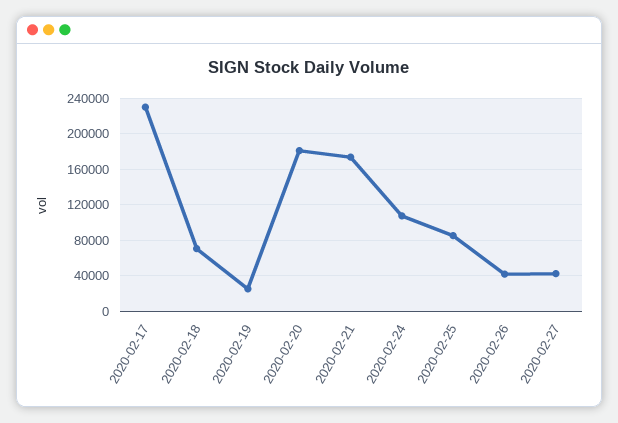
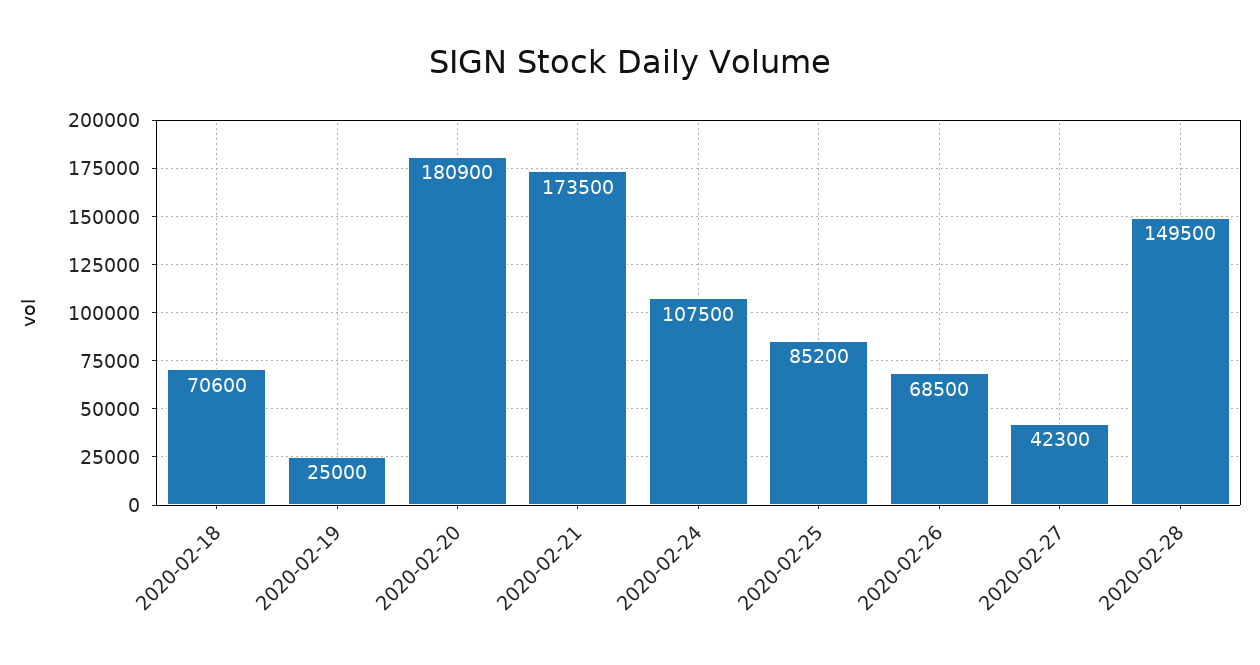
2020-02-17: 230000 -> none
2020-02-26: 40000 -> 68500
2020-02-28: none -> 149500

